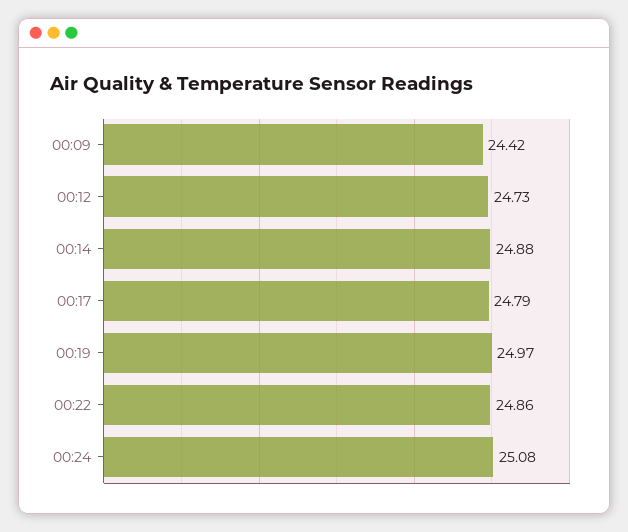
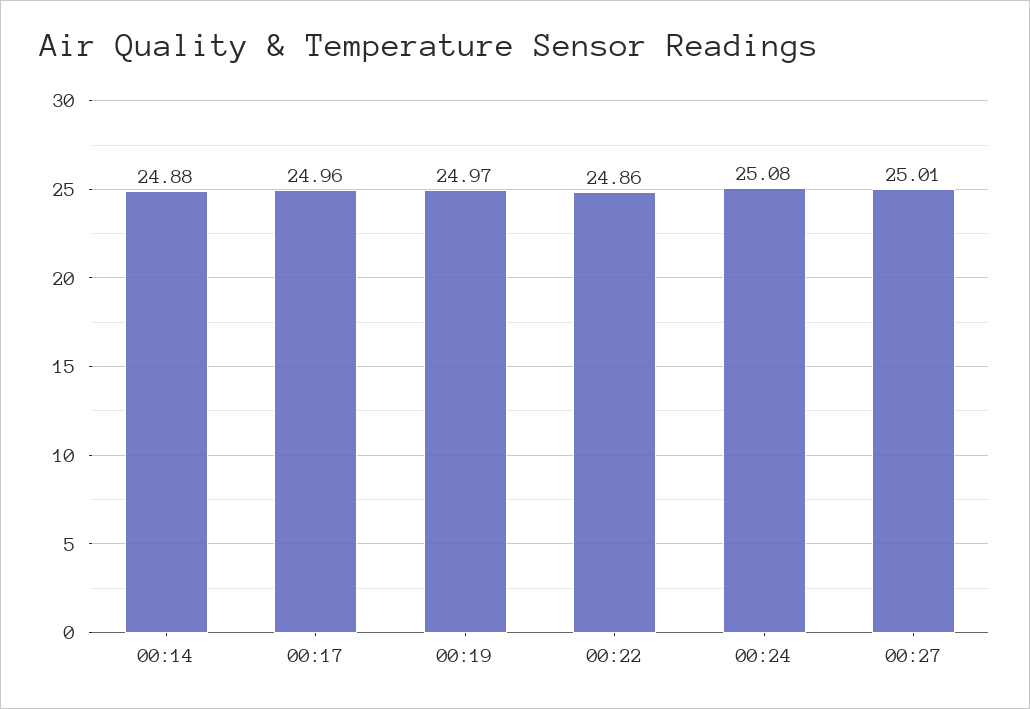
00:09: 24.42 -> none
00:12: 24.73 -> none
00:17: 24.79 -> 24.96
00:27: none -> 25.01

